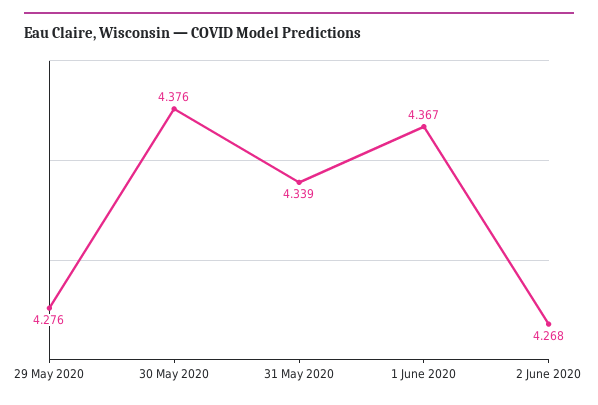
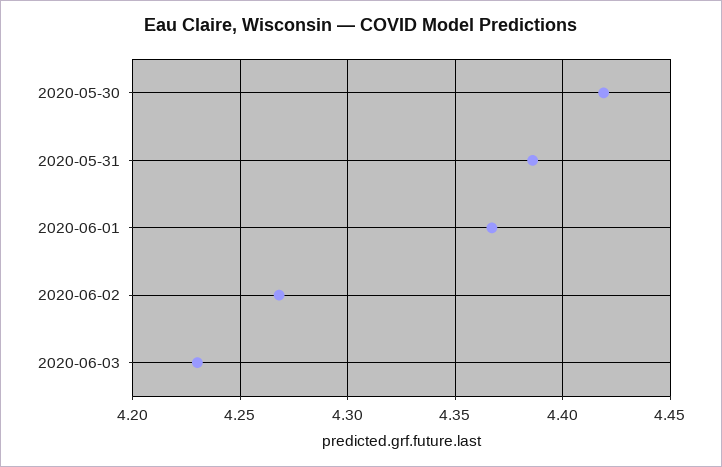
29 May 2020: 4.276 -> none
30 May 2020: 4.376 -> 4.42
31 May 2020: 4.339 -> 4.385
2020-06-03: none -> 4.23

